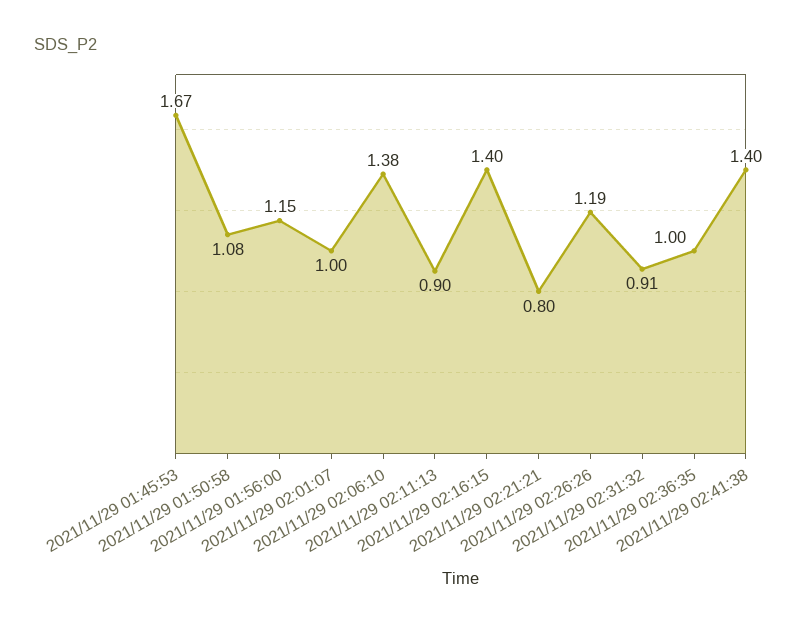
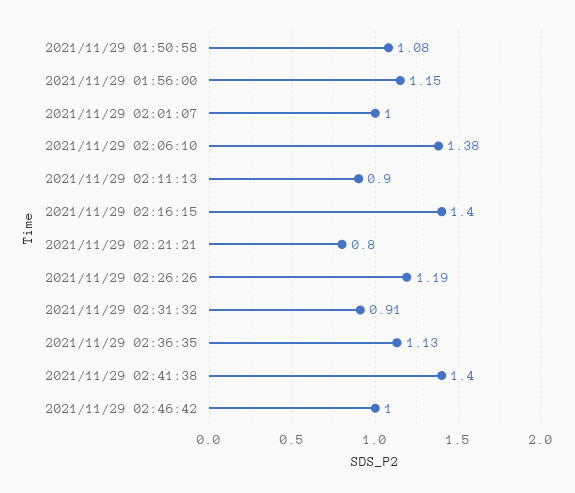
2021/11/29 01:45:53: 1.67 -> none
2021/11/29 02:36:35: 1 -> 1.13
2021/11/29 02:46:42: none -> 1

